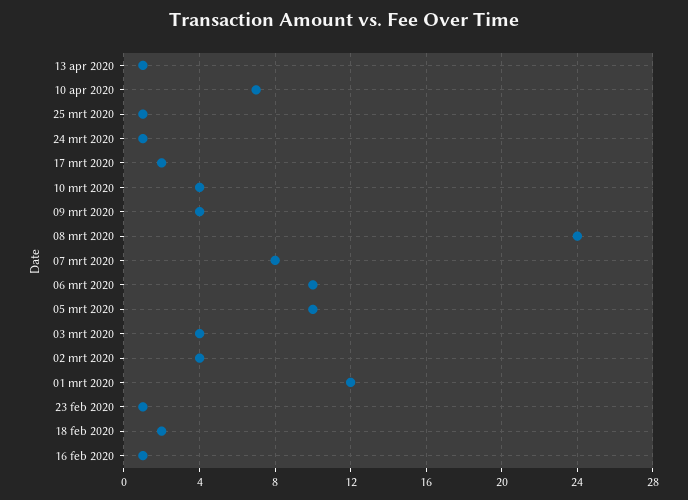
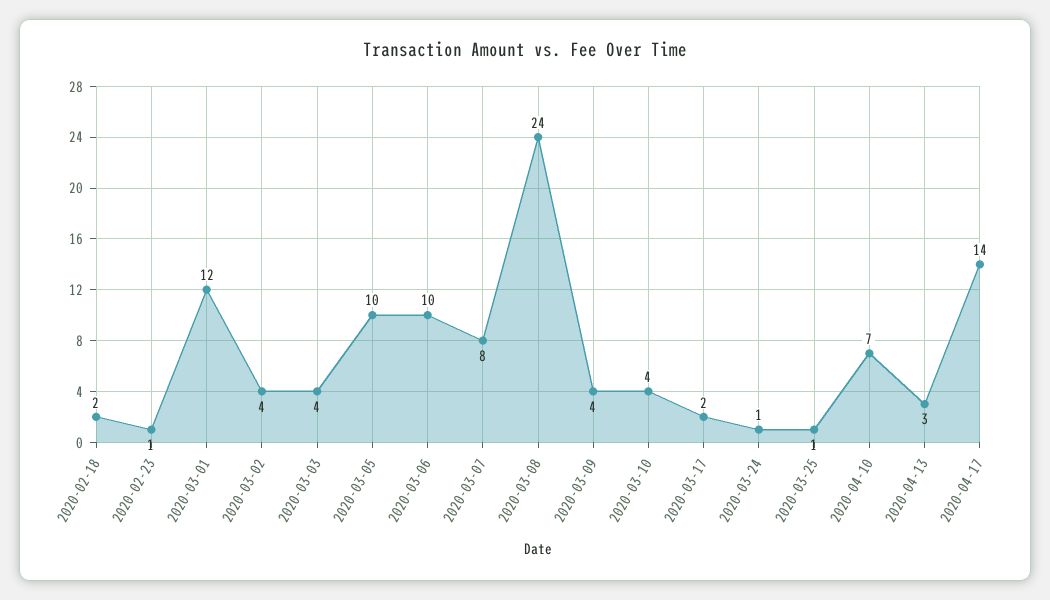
13 apr 2020: 1 -> 3
16 feb 2020: 1 -> none
2020-04-17: none -> 14

